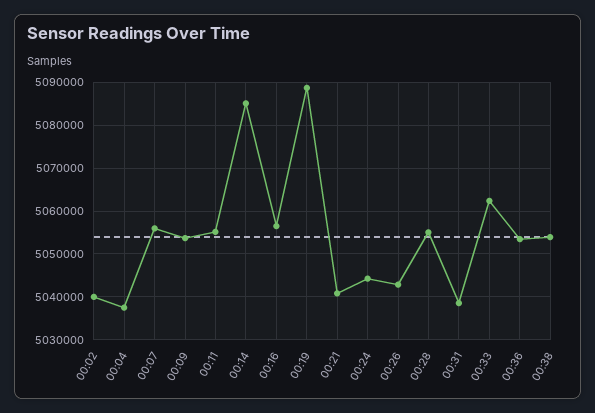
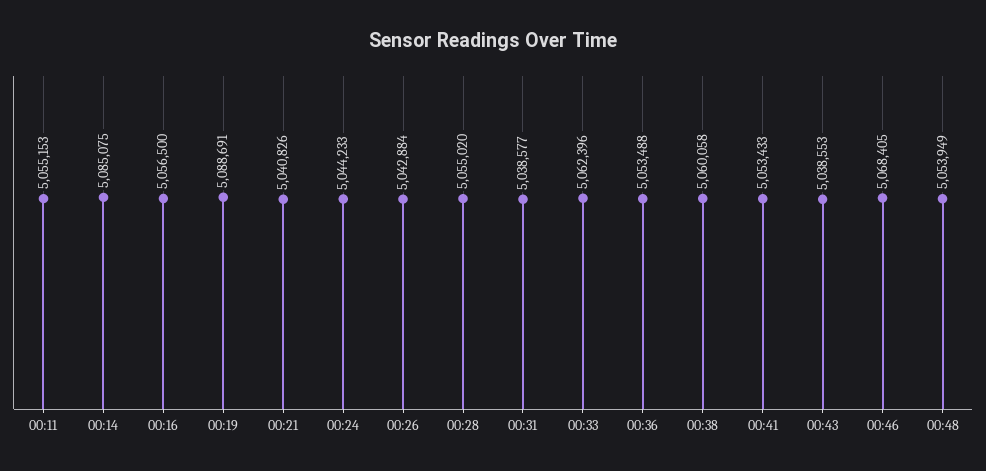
00:02: 5040000 -> none
00:04: 5038000 -> none
00:07: 5056000 -> none
00:09: 5054000 -> none
00:38: 5054000 -> 5060058
00:41: none -> 5053433
00:43: none -> 5038553
00:46: none -> 5068405
00:48: none -> 5053949

